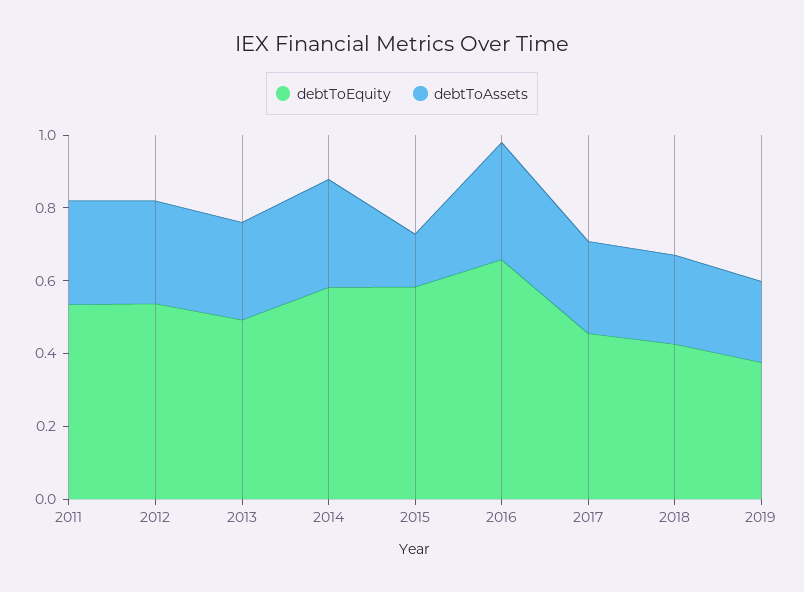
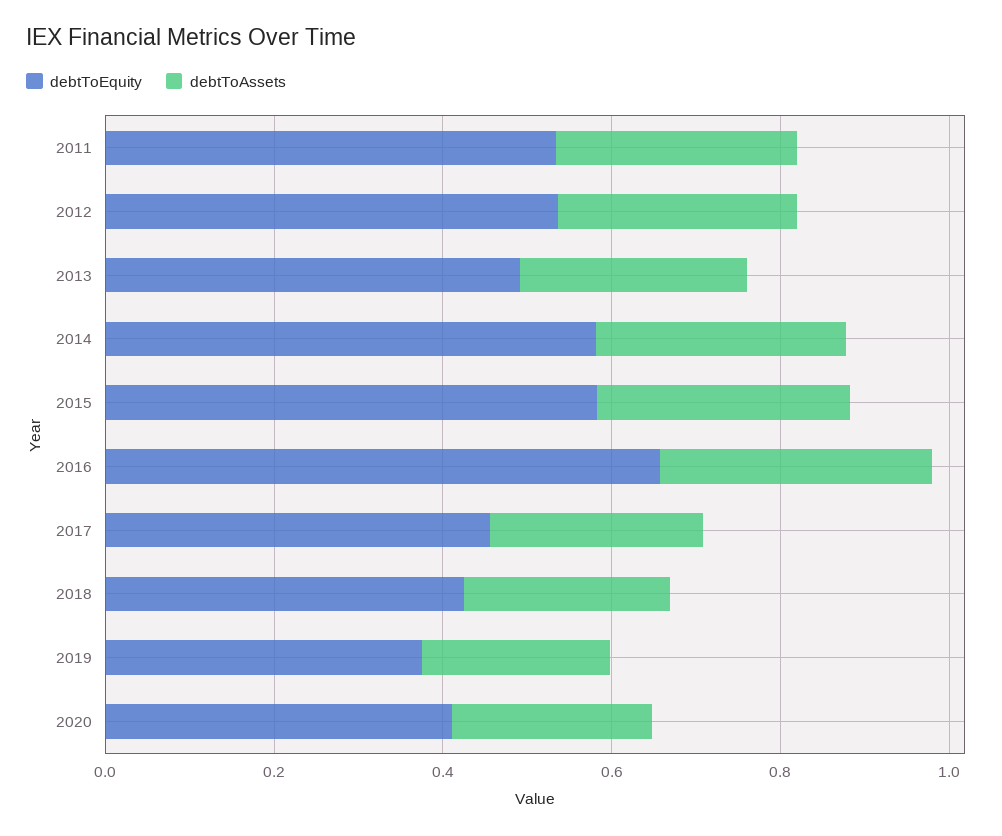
debtToAssets, 2015: 0.15 -> 0.3
debtToEquity, 2020: none -> 0.4
debtToAssets, 2020: none -> 0.25

